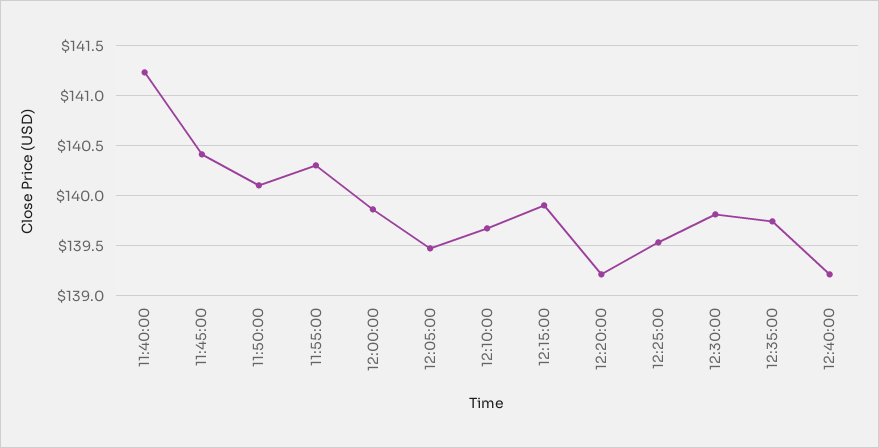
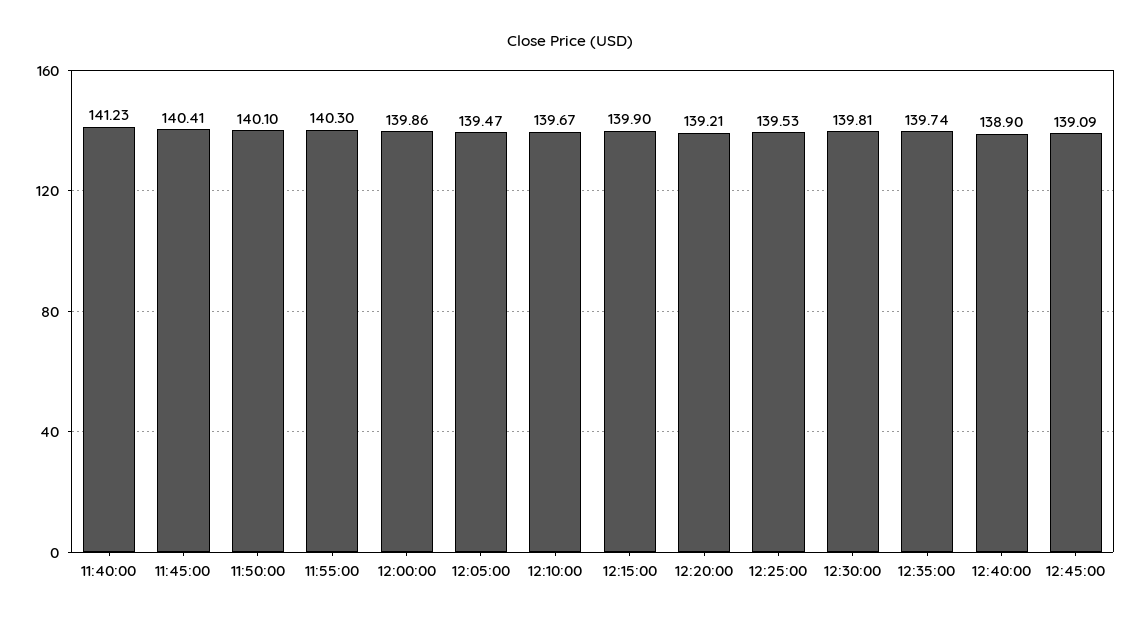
12:40:00: 139.2 -> 138.9
12:45:00: none -> 139.09

